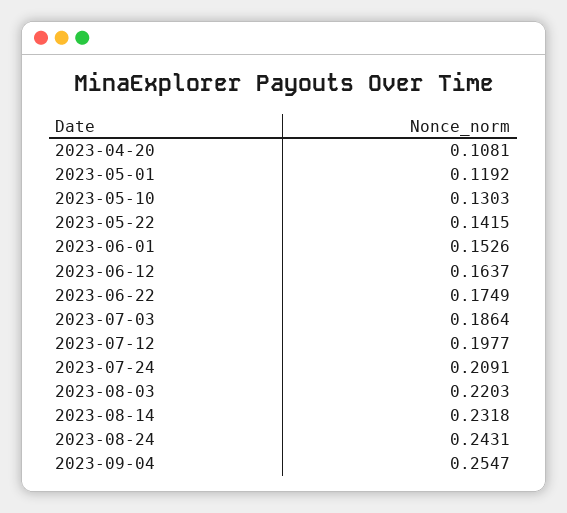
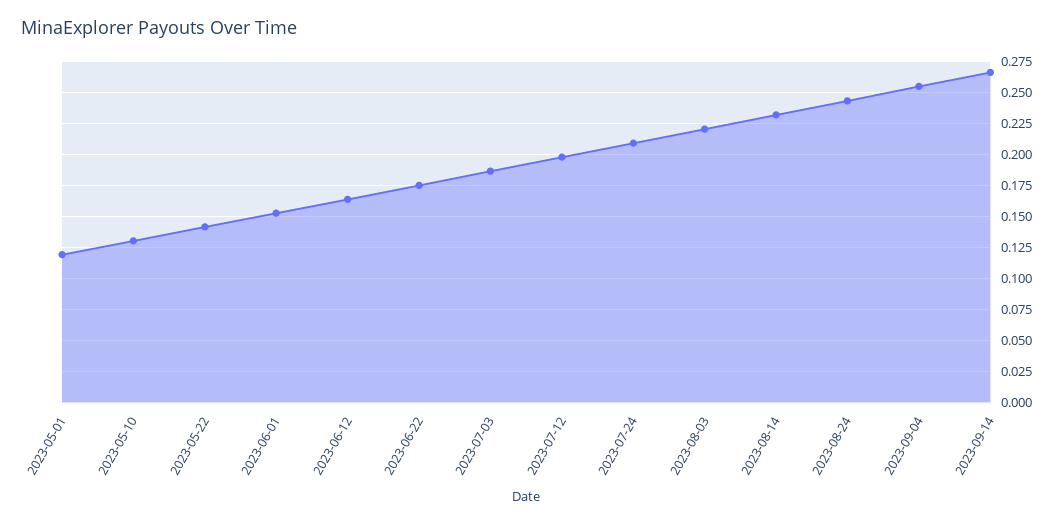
2023-04-20: 0.1081 -> none
2023-09-14: none -> 0.265

